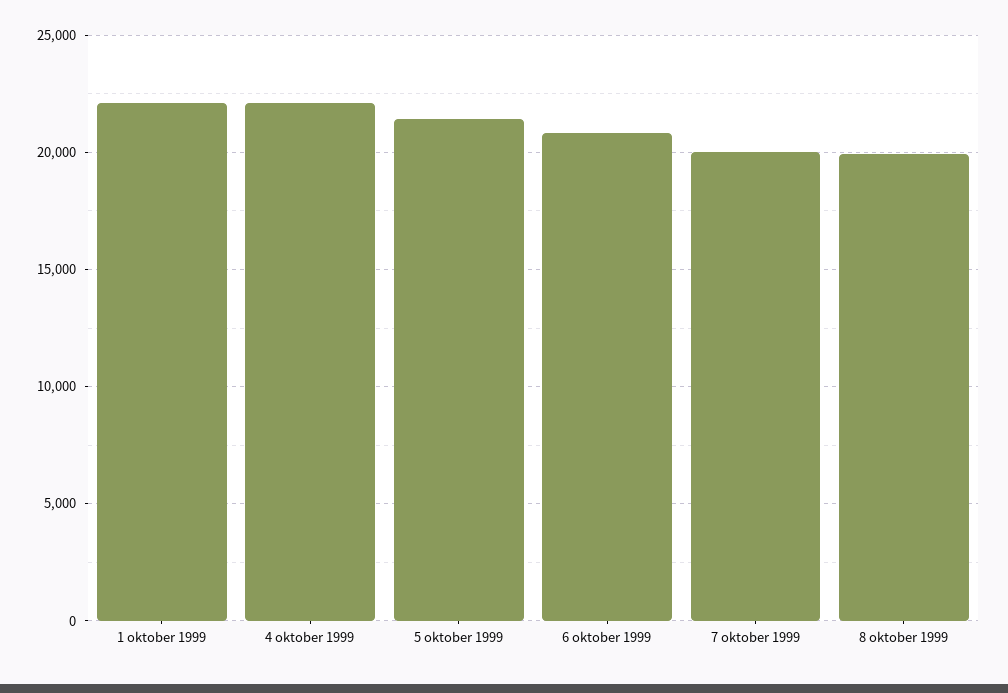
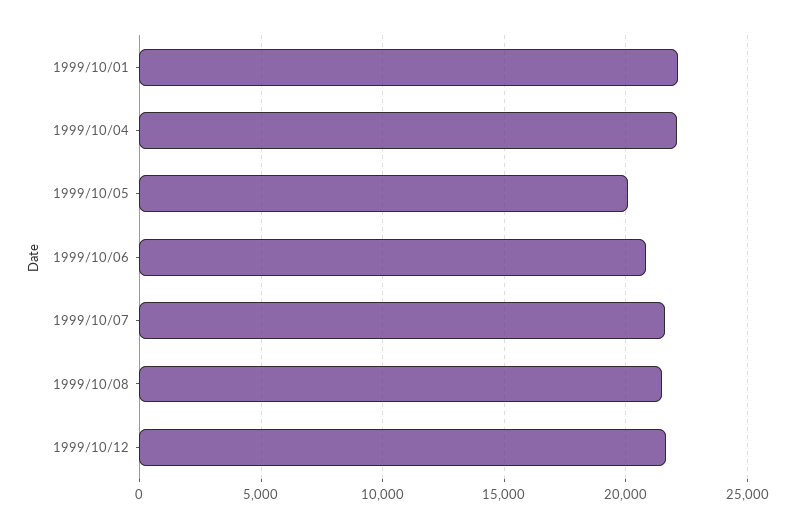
5 oktober 1999: 21500 -> 20000
7 oktober 1999: 20000 -> 21500
8 oktober 1999: 20000 -> 21500
1999/10/12: none -> 21500

